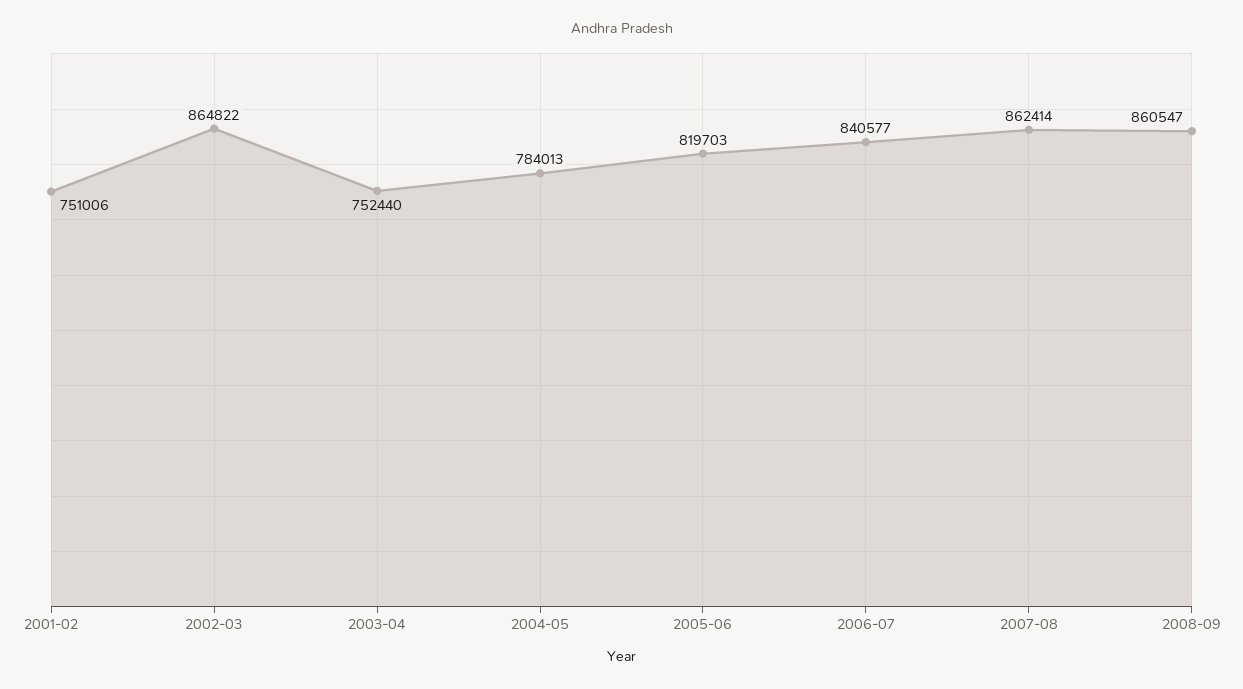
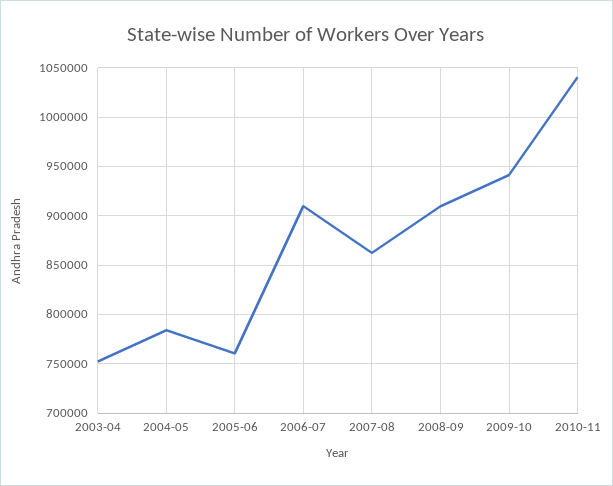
2001-02: 751006 -> none
2002-03: 864822 -> none
2005-06: 819703 -> 760000
2006-07: 840577 -> 910000
2008-09: 860547 -> 910000
2009-10: none -> 940000
2010-11: none -> 1040000

